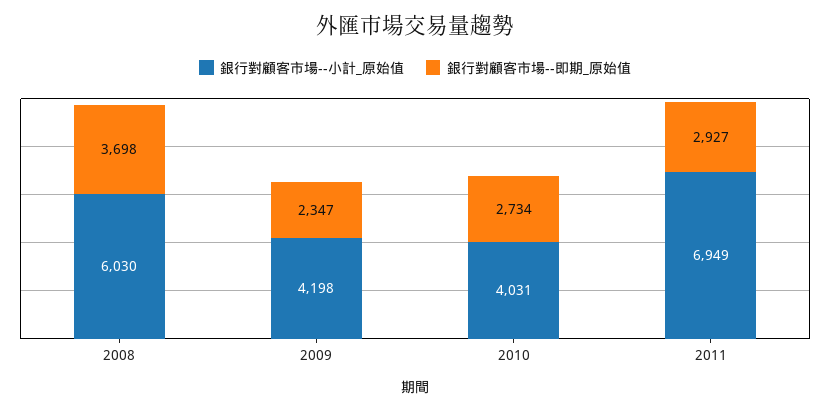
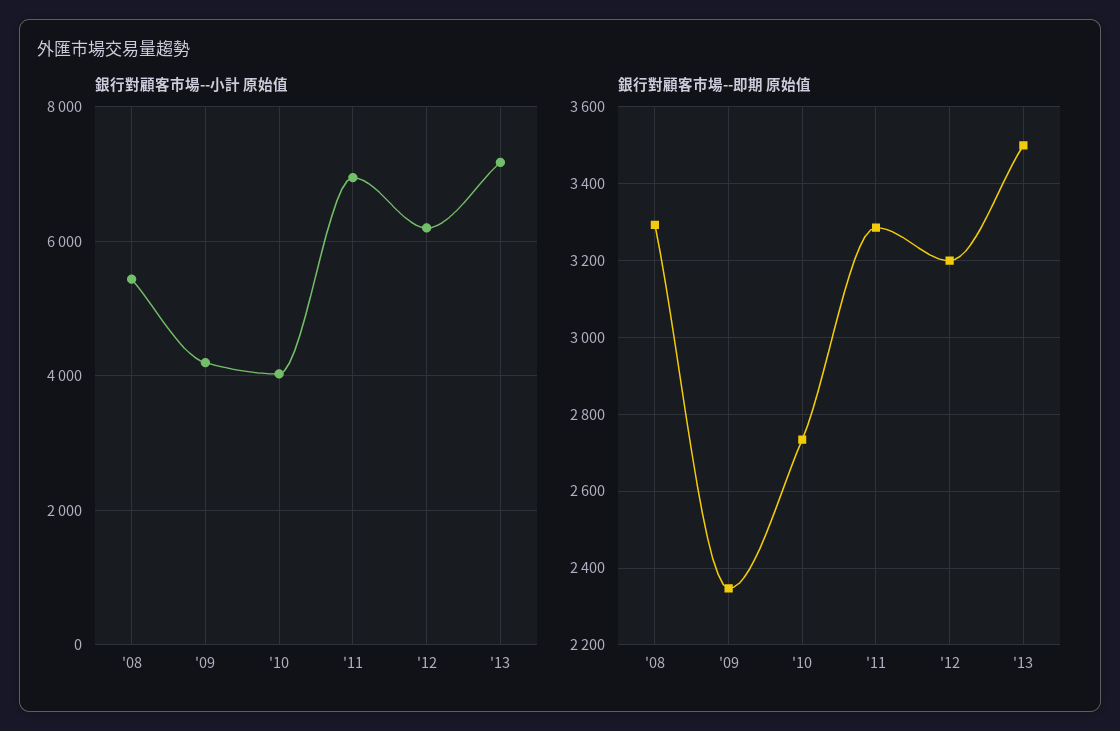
銀行對顧客市場--小計_原始值, 2008: 6030 -> 5400
銀行對顧客市場--即期_原始值, 2008: 3698 -> 3300
銀行對顧客市場--即期_原始值, 2011: 2927 -> 3280
銀行對顧客市場--小計_原始值, '12: none -> 6200
銀行對顧客市場--小計_原始值, '13: none -> 7200
銀行對顧客市場--即期_原始值, '12: none -> 3200
銀行對顧客市場--即期_原始值, '13: none -> 3500

